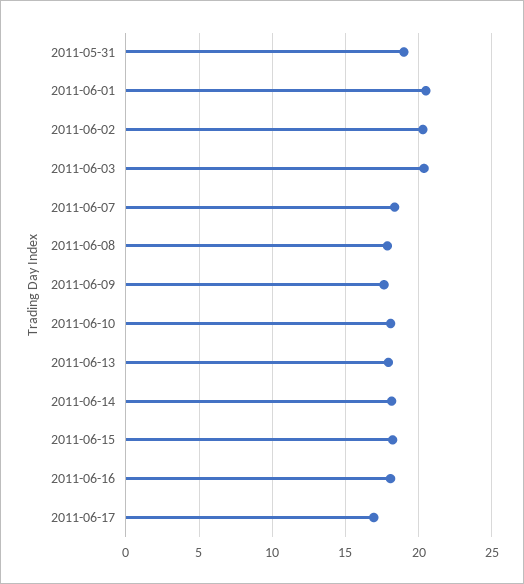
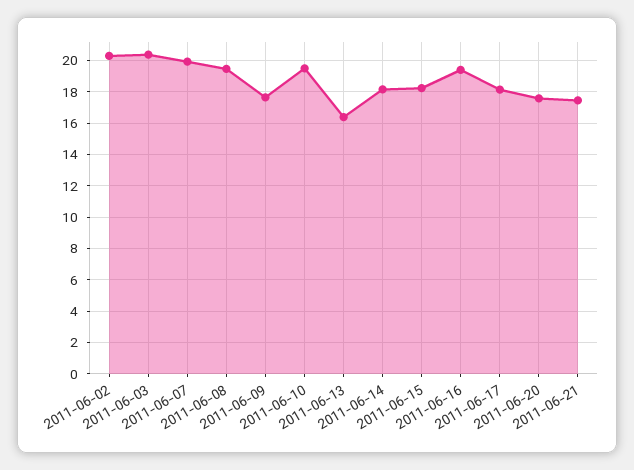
2011-05-31: 19 -> none
2011-06-01: 20.5 -> none
2011-06-07: 18.5 -> 20
2011-06-08: 18 -> 19.5
2011-06-10: 18 -> 19.5
2011-06-13: 18 -> 16.5
2011-06-16: 18 -> 19.5
2011-06-17: 17 -> 18
2011-06-20: none -> 17.5
2011-06-21: none -> 17.5

